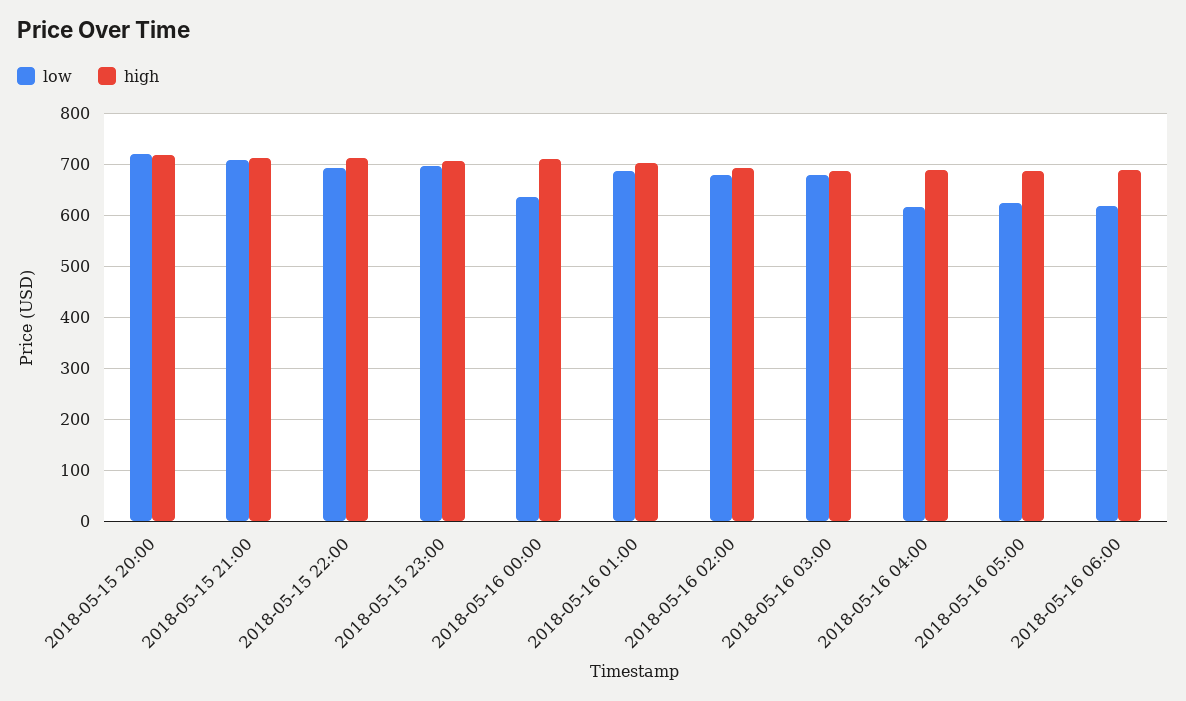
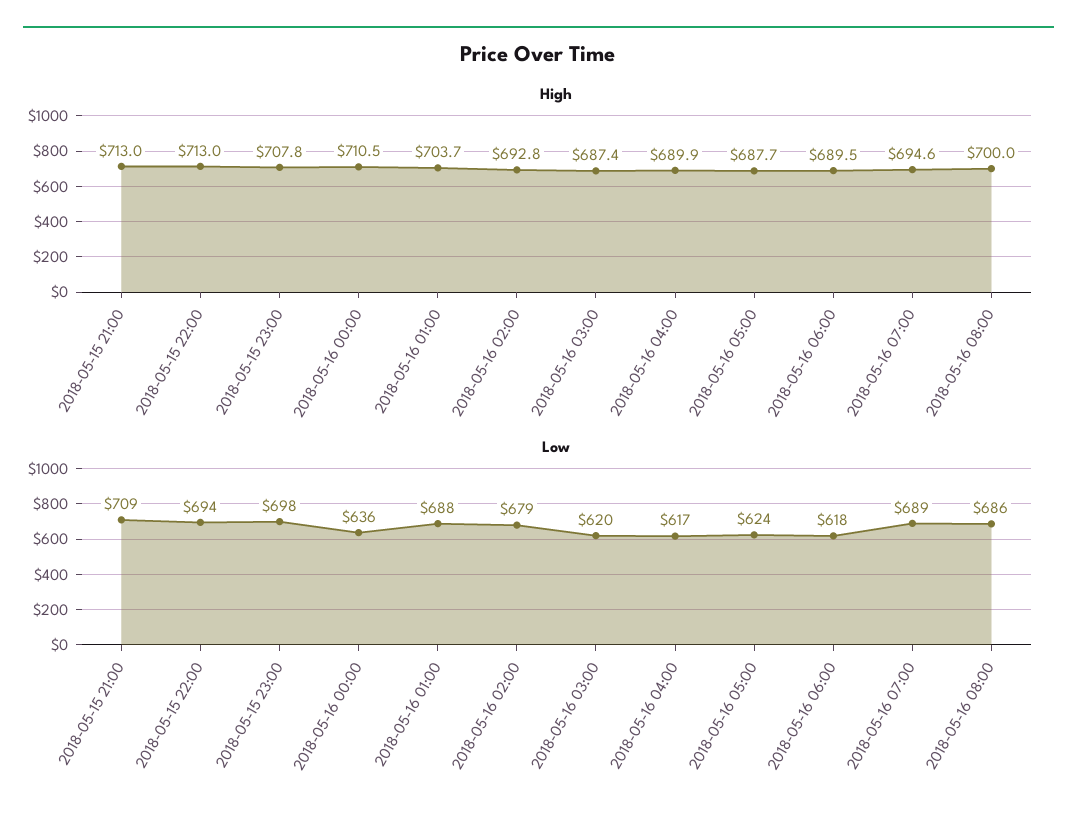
low, 2018-05-15 20:00: 720 -> none
high, 2018-05-15 20:00: 720 -> none
low, 2018-05-16 03:00: 680 -> 620
high, 2018-05-16 07:00: none -> 694.6
high, 2018-05-16 08:00: none -> 700
low, 2018-05-16 07:00: none -> 689
low, 2018-05-16 08:00: none -> 686

